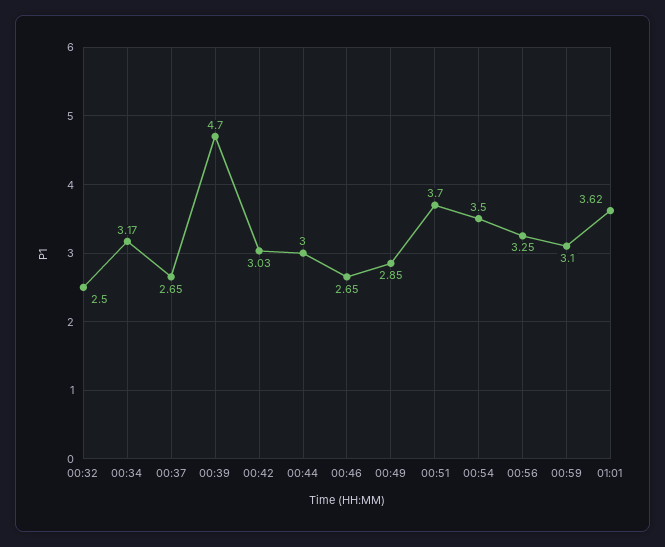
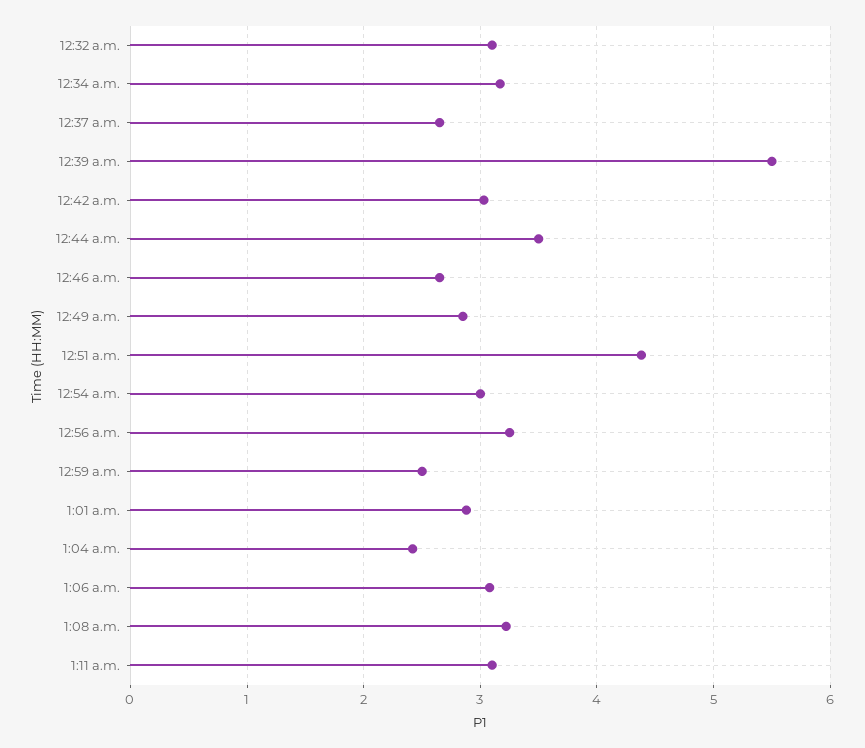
00:32: 2.5 -> 3.1
00:39: 4.7 -> 5.5
00:44: 3 -> 3.5
00:51: 3.7 -> 4.4
00:54: 3.5 -> 3
00:59: 3.1 -> 2.5
01:01: 3.62 -> 2.9
1:04 a.m.: none -> 2.4
1:06 a.m.: none -> 3.1
1:08 a.m.: none -> 3.2
1:11 a.m.: none -> 3.1

